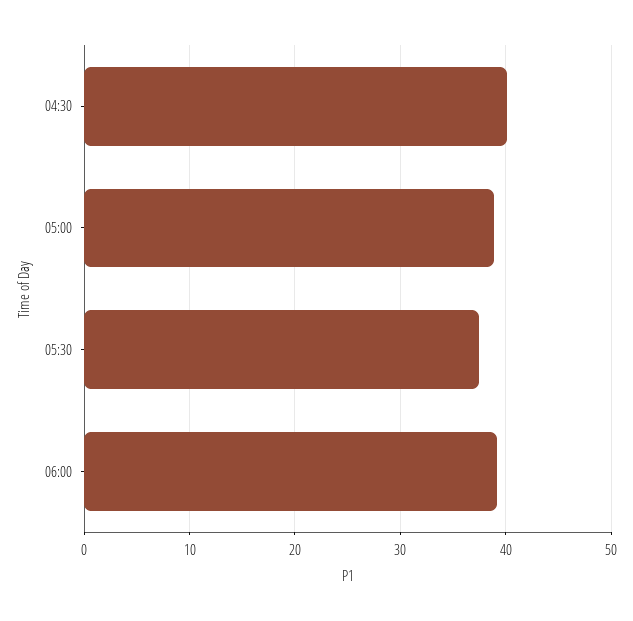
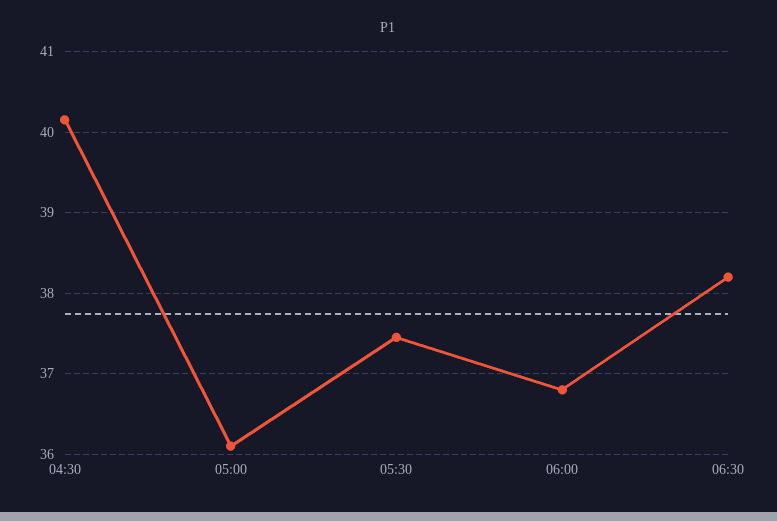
05:00: 39 -> 36.1
06:00: 39 -> 36.8
06:30: none -> 38.2

